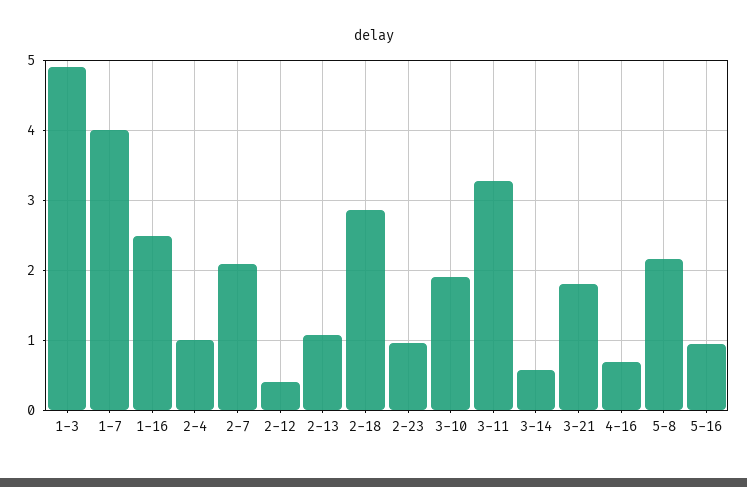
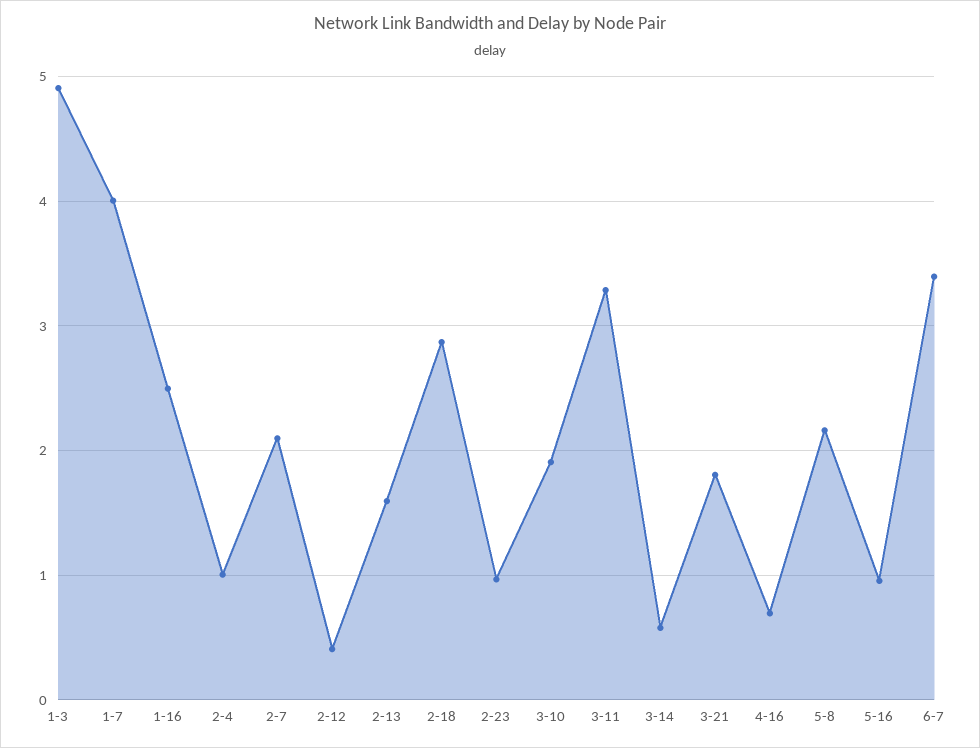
2-13: 1.1 -> 1.6
6-7: none -> 3.4

